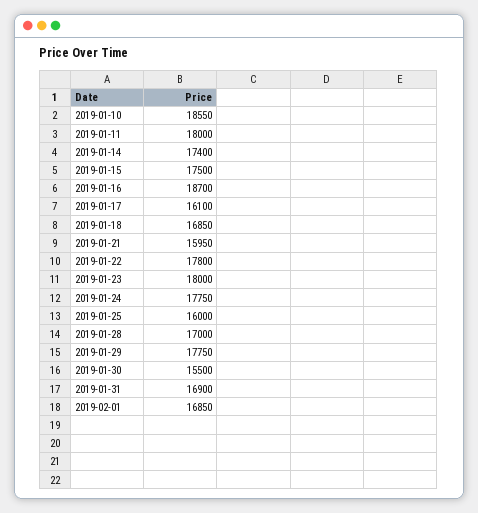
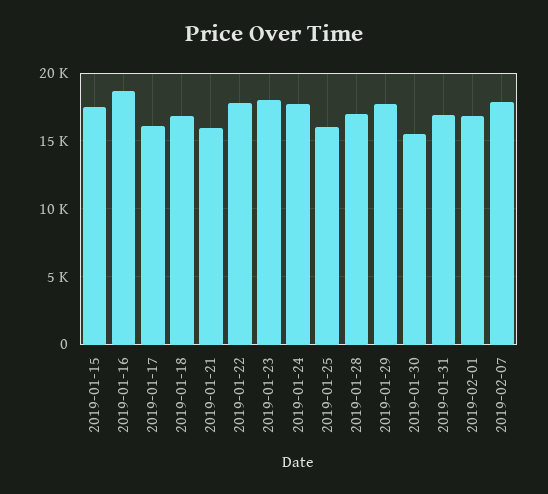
2019-01-10: 18550 -> none
2019-01-11: 18000 -> none
2019-01-14: 17400 -> none
2019-02-07: none -> 18000

